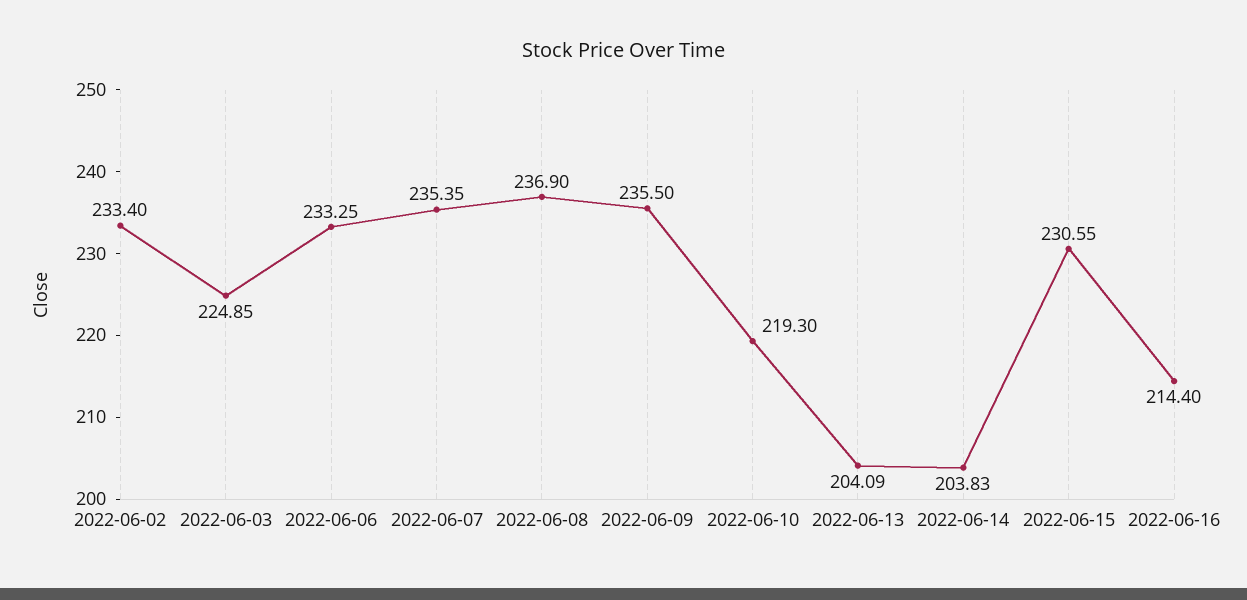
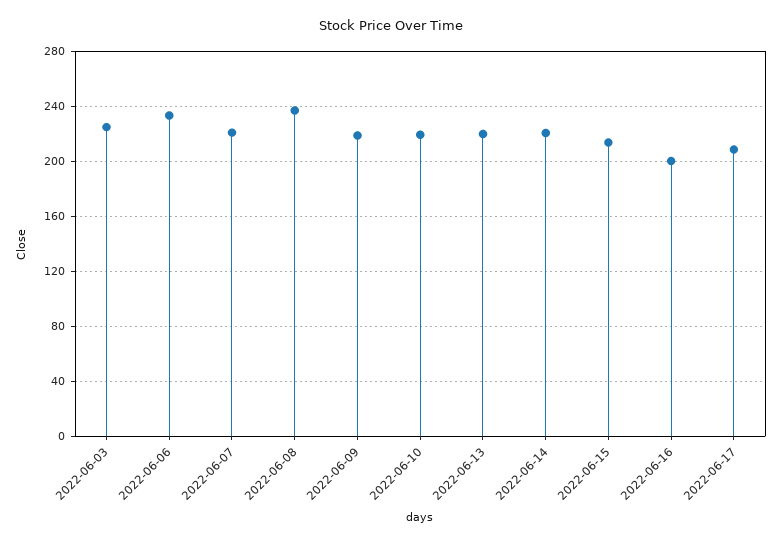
2022-06-02: 233.4 -> none
2022-06-07: 235.35 -> 220
2022-06-09: 235.5 -> 220
2022-06-13: 204.09 -> 220
2022-06-14: 203.83 -> 220
2022-06-15: 230.55 -> 215
2022-06-16: 214.4 -> 200
2022-06-17: none -> 210

